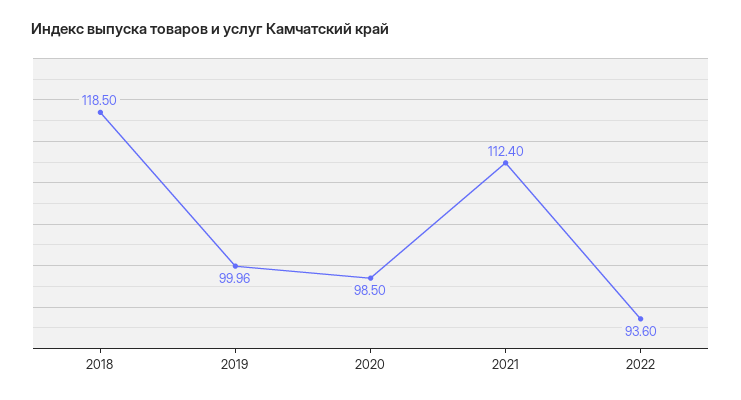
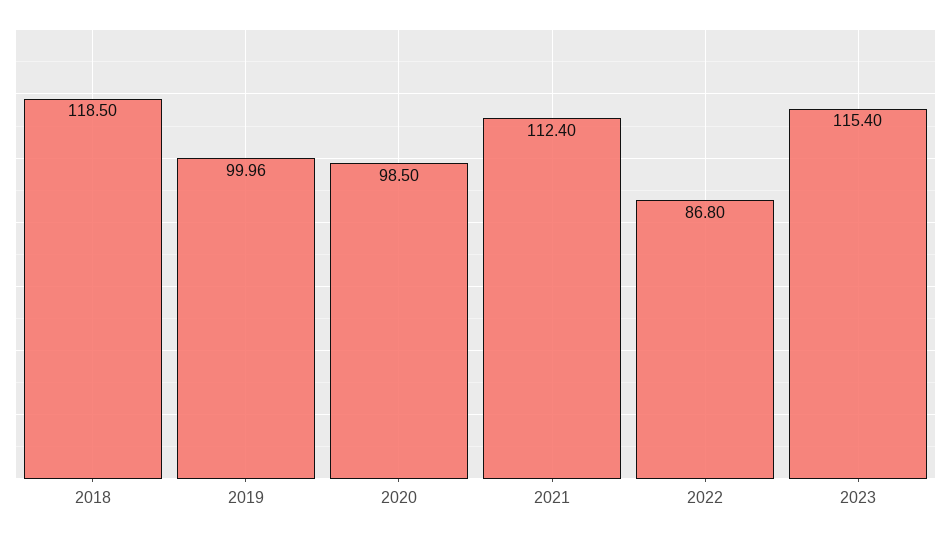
2022: 93.6 -> 86.8
2023: none -> 115.4

